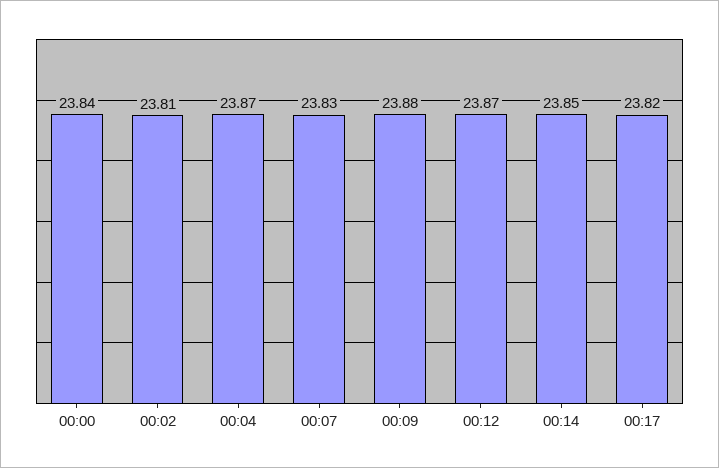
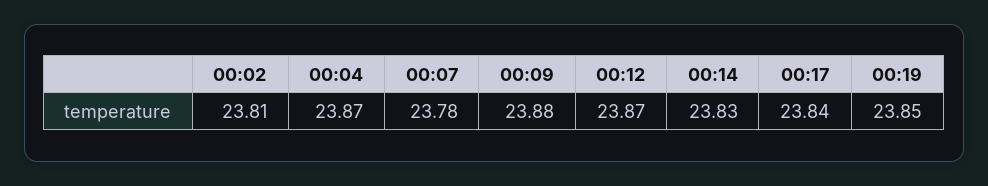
00:00: 23.84 -> none
00:07: 23.83 -> 23.78
00:14: 23.85 -> 23.83
00:17: 23.82 -> 23.84
00:19: none -> 23.85

